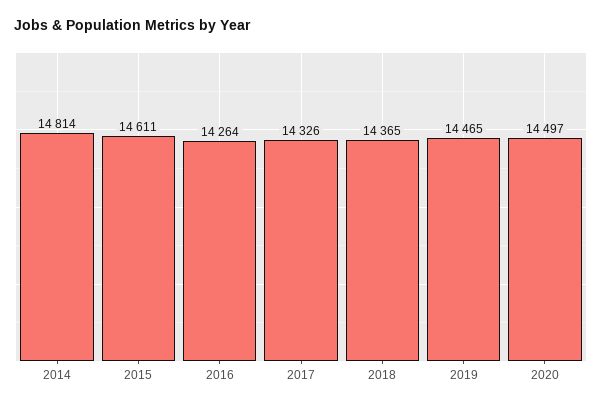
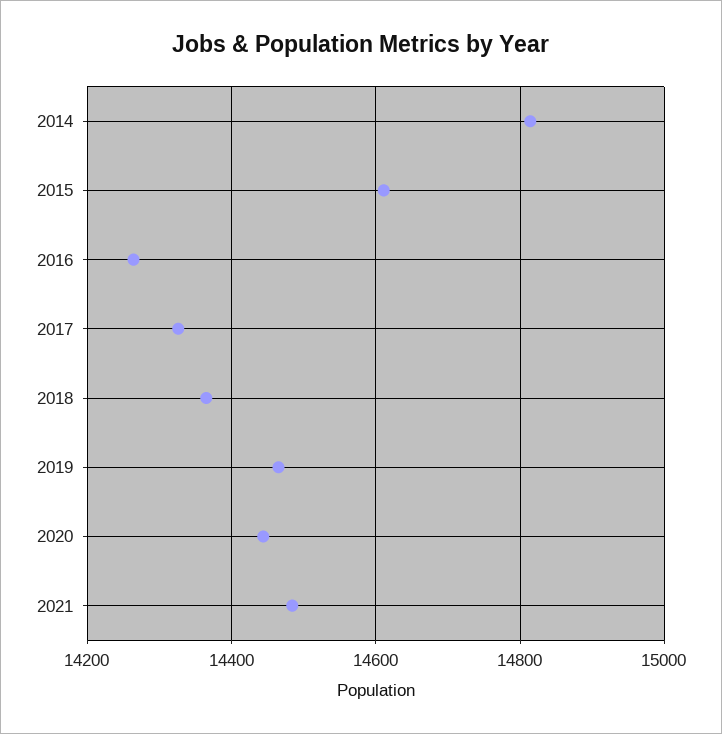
2020: 14497 -> 14440
2021: none -> 14480

